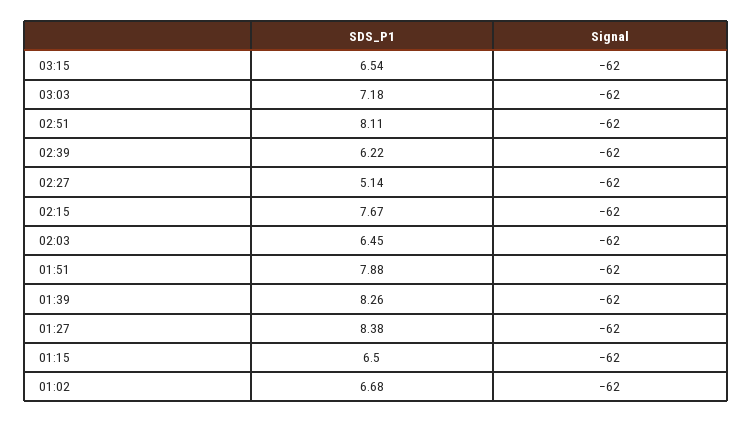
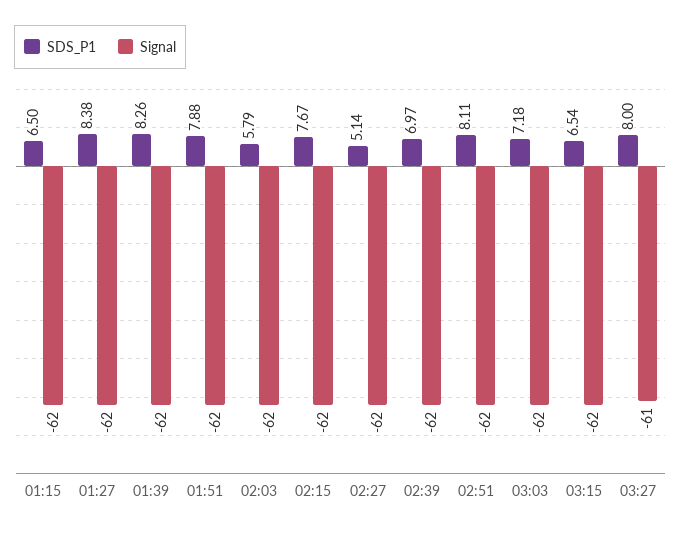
SDS_P1, 02:39: 6.22 -> 6.97
SDS_P1, 02:03: 6.45 -> 5.79
SDS_P1, 01:02: 6.68 -> none
Signal, 01:02: -62 -> none
SDS_P1, 03:27: none -> 8
Signal, 03:27: none -> -61

